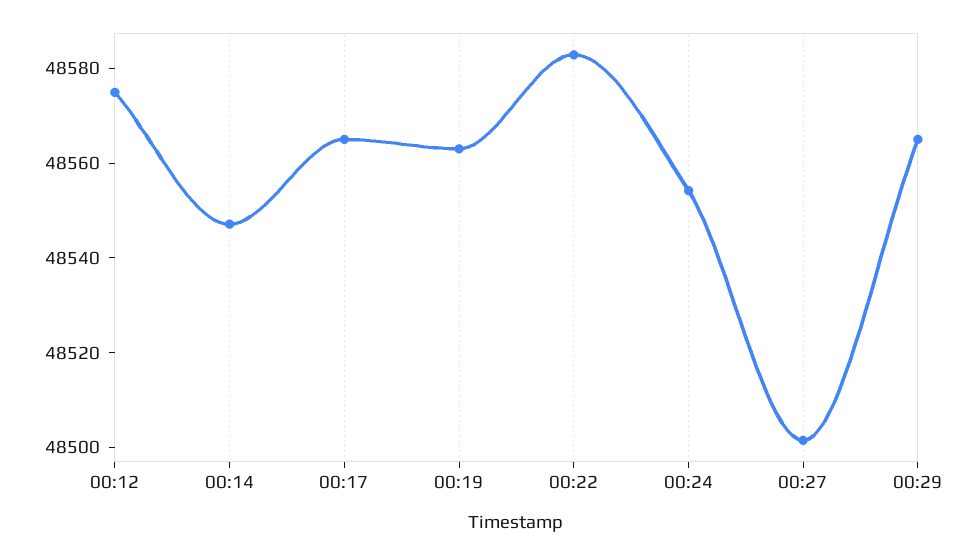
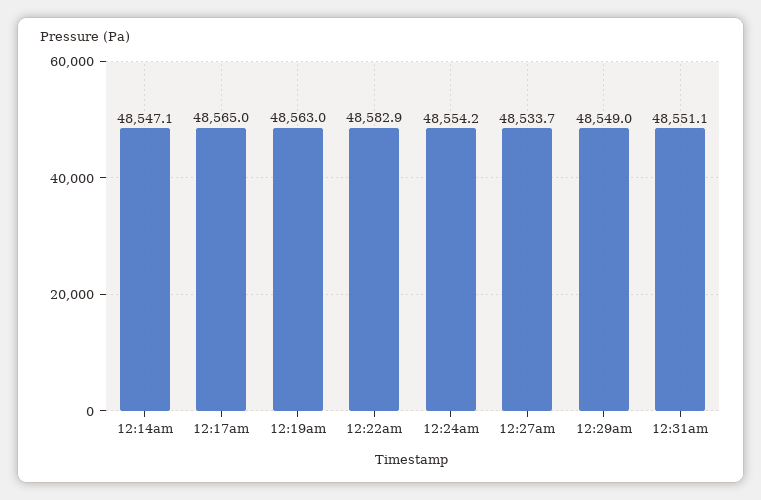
00:12: 48575 -> none
00:27: 48500 -> 48533.7
00:29: 48565 -> 48549
12:31am: none -> 48551.1

